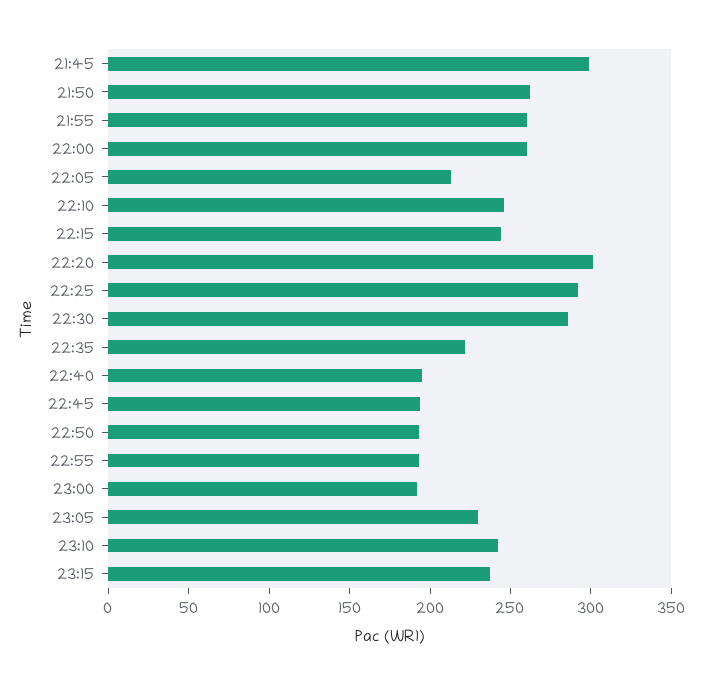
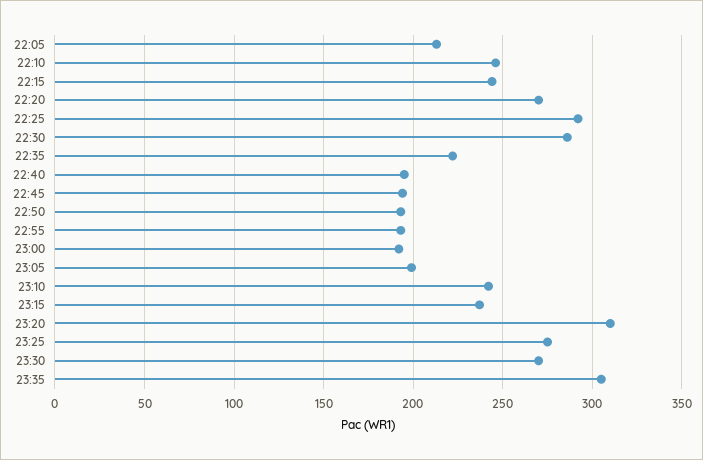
21:45: 300 -> none
21:50: 260 -> none
21:55: 260 -> none
22:00: 260 -> none
22:20: 300 -> 270
23:05: 230 -> 200
23:20: none -> 310
23:25: none -> 275
23:30: none -> 270
23:35: none -> 305

